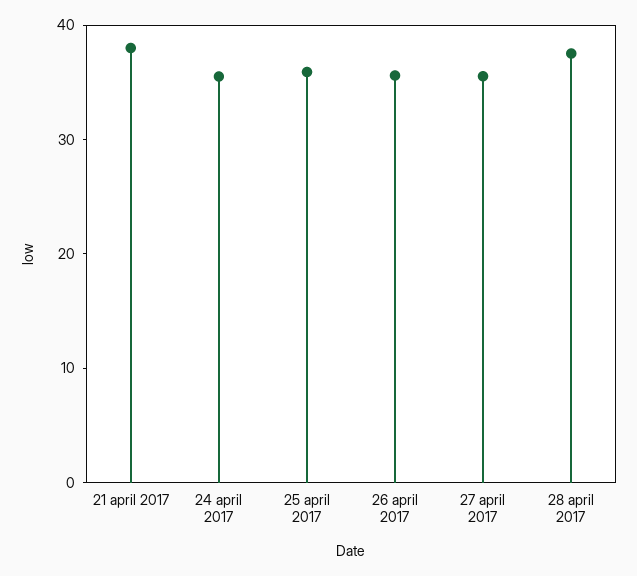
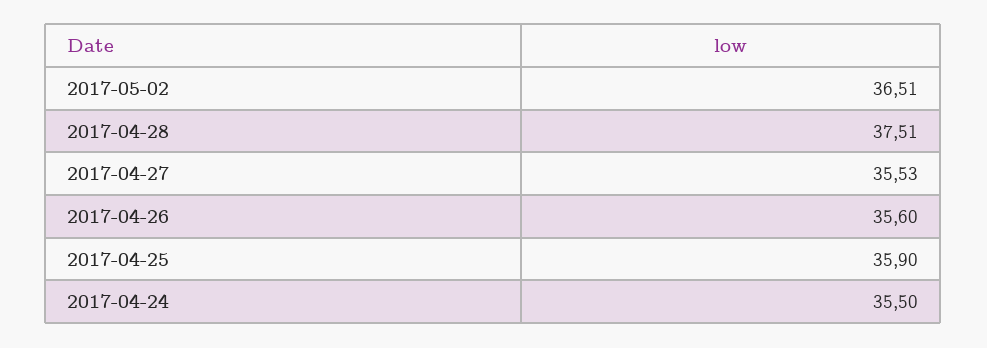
21 april 2017: 38 -> none
2017-05-02: none -> 36.51

